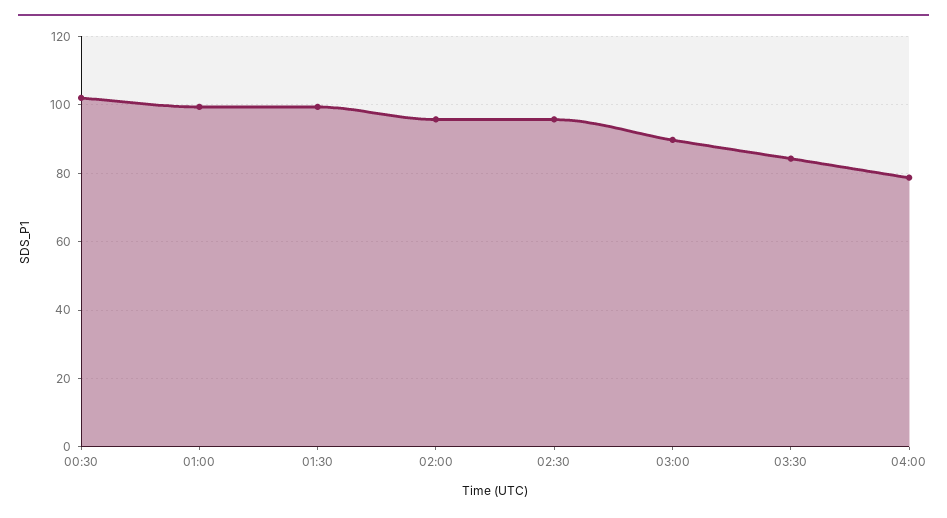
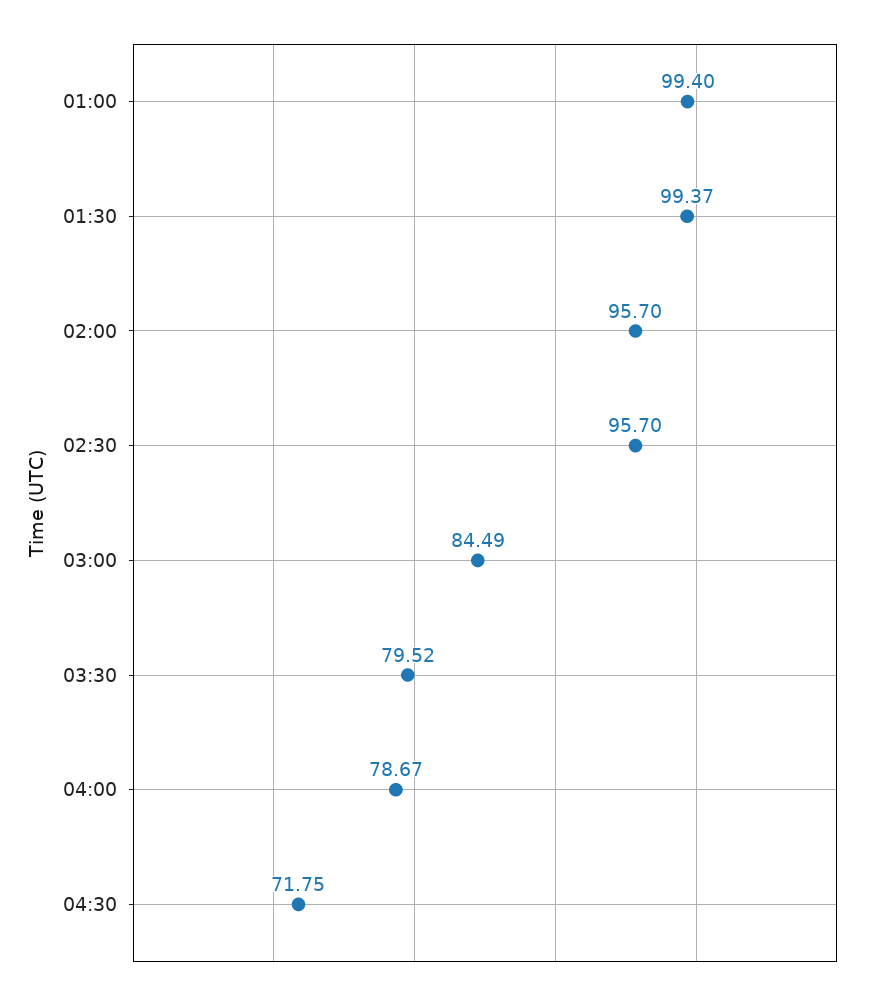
00:30: 102 -> none
03:00: 90 -> 84.49
03:30: 84 -> 79.52
04:30: none -> 71.75

